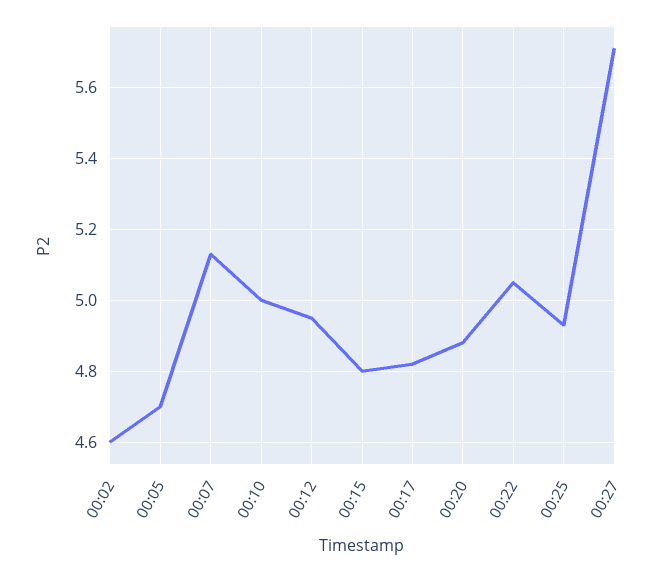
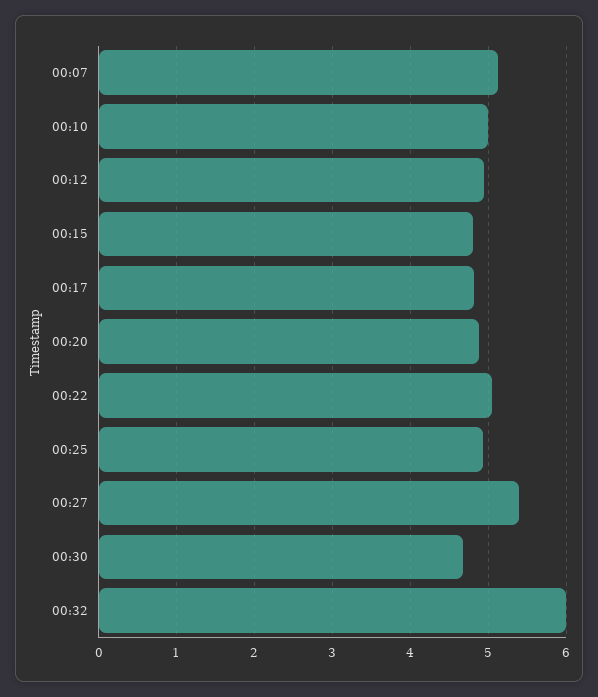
00:02: 4.6 -> none
00:05: 4.7 -> none
00:27: 5.7 -> 5.4
00:30: none -> 4.7
00:32: none -> 6

